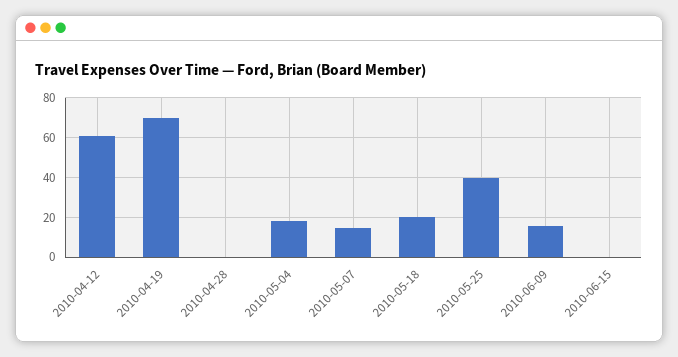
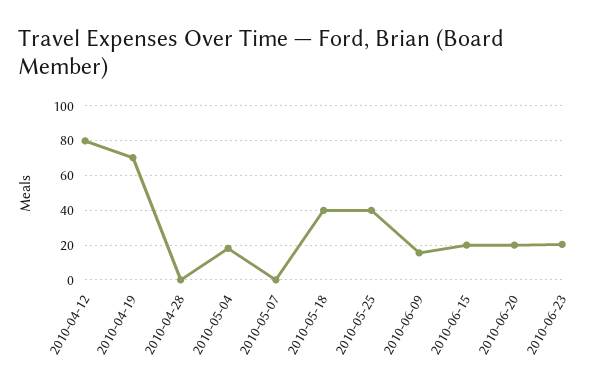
2010-04-12: 60 -> 80
2010-05-07: 15 -> 0
2010-05-18: 20 -> 40
2010-06-15: 0 -> 20
2010-06-20: none -> 20
2010-06-23: none -> 20

